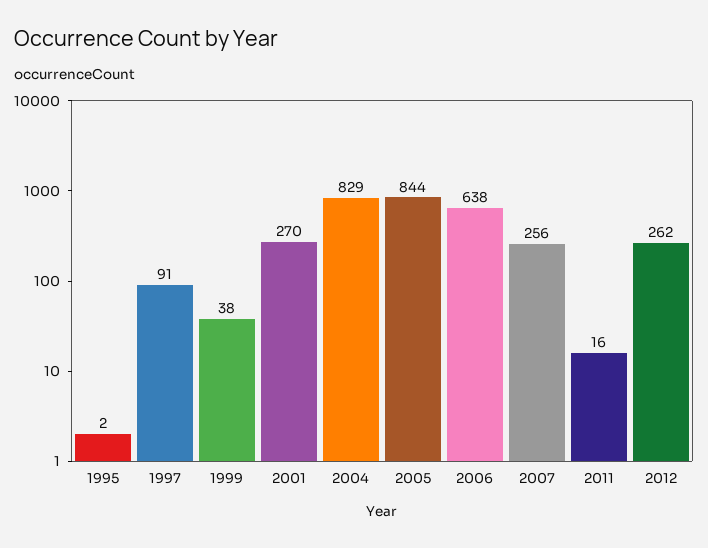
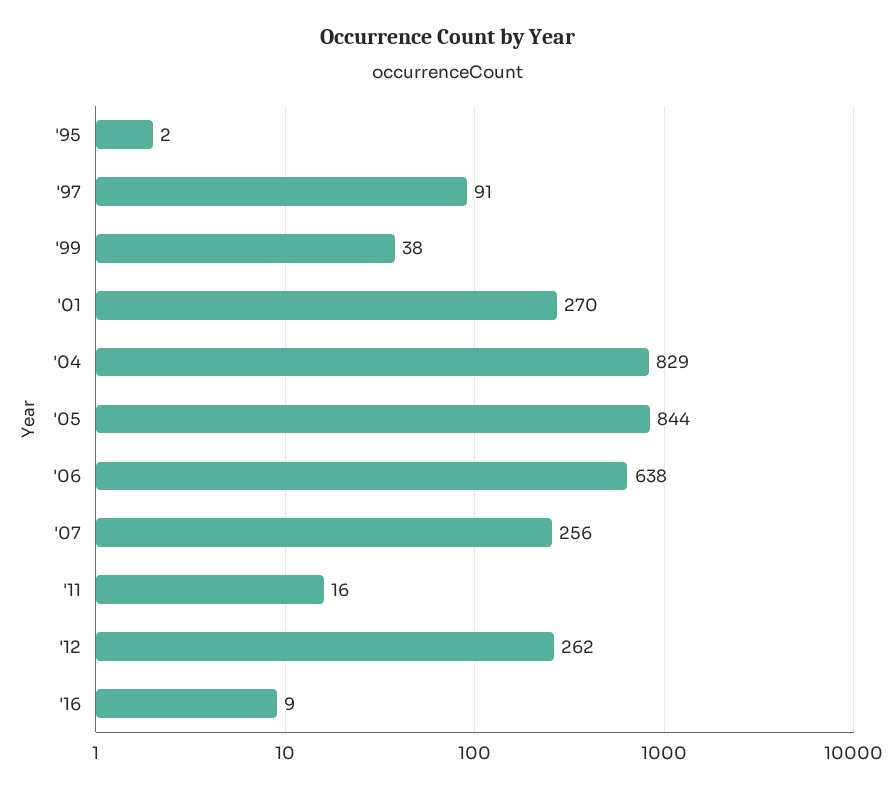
'16: none -> 9

